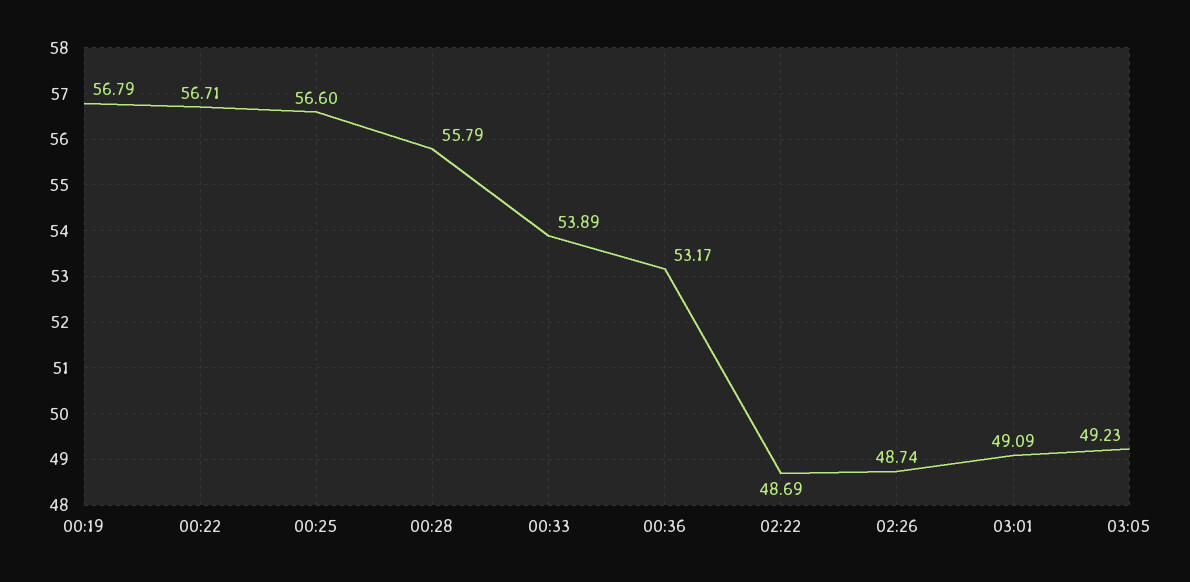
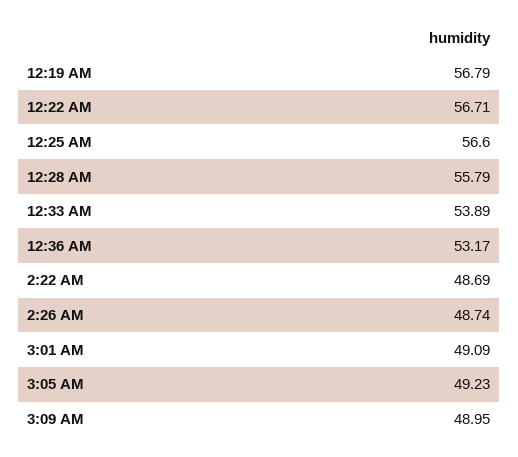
3:09 AM: none -> 48.95

